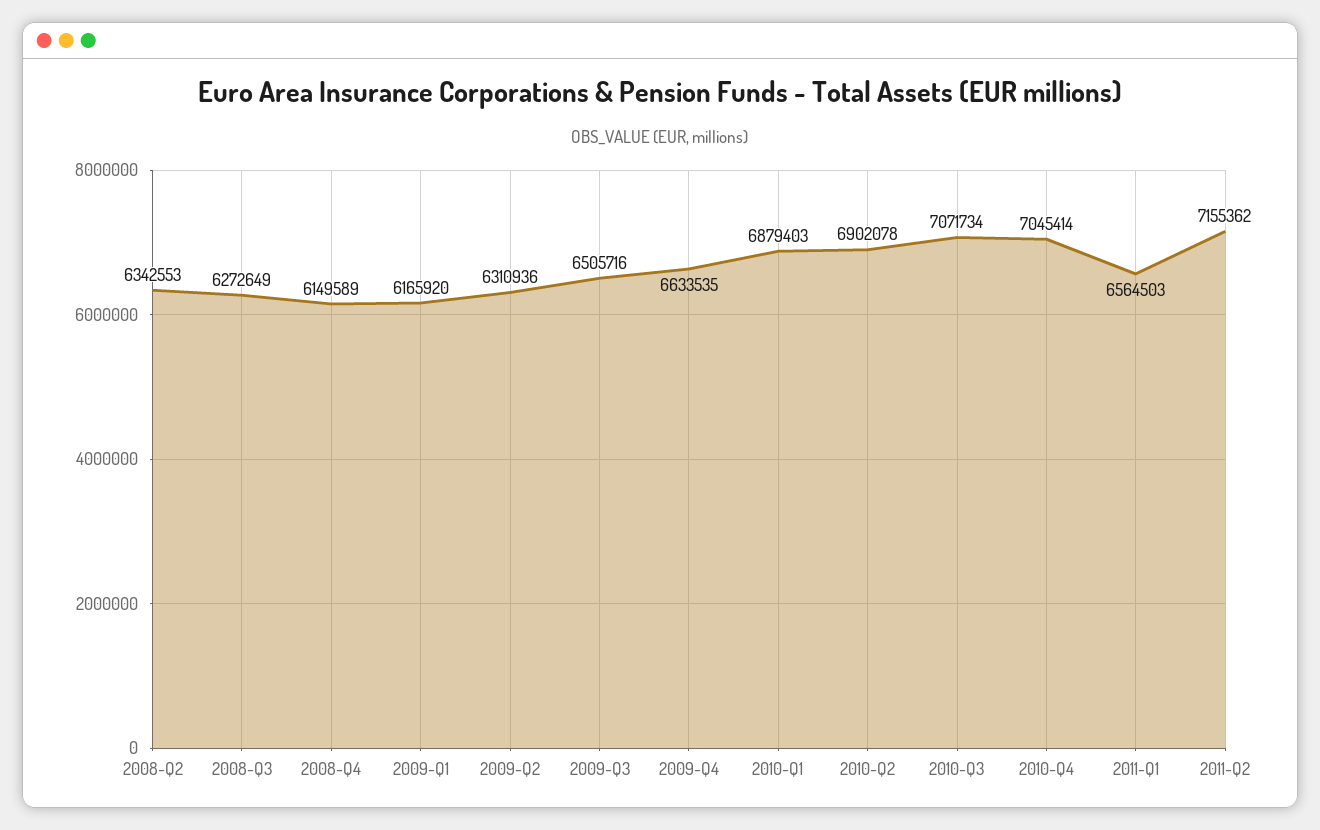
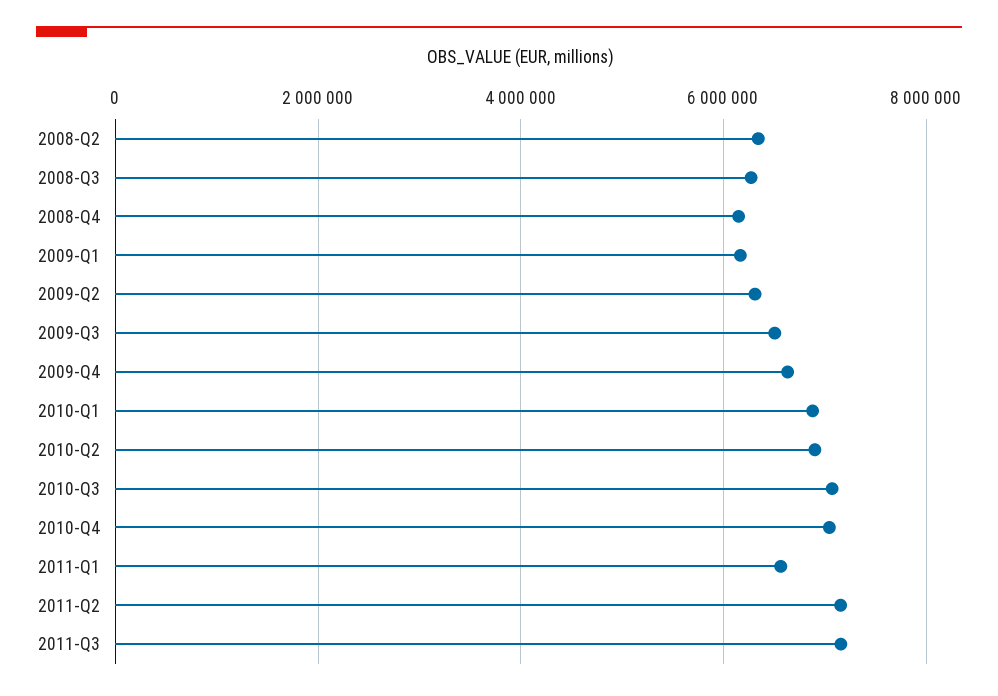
2011-Q3: none -> 7200000

